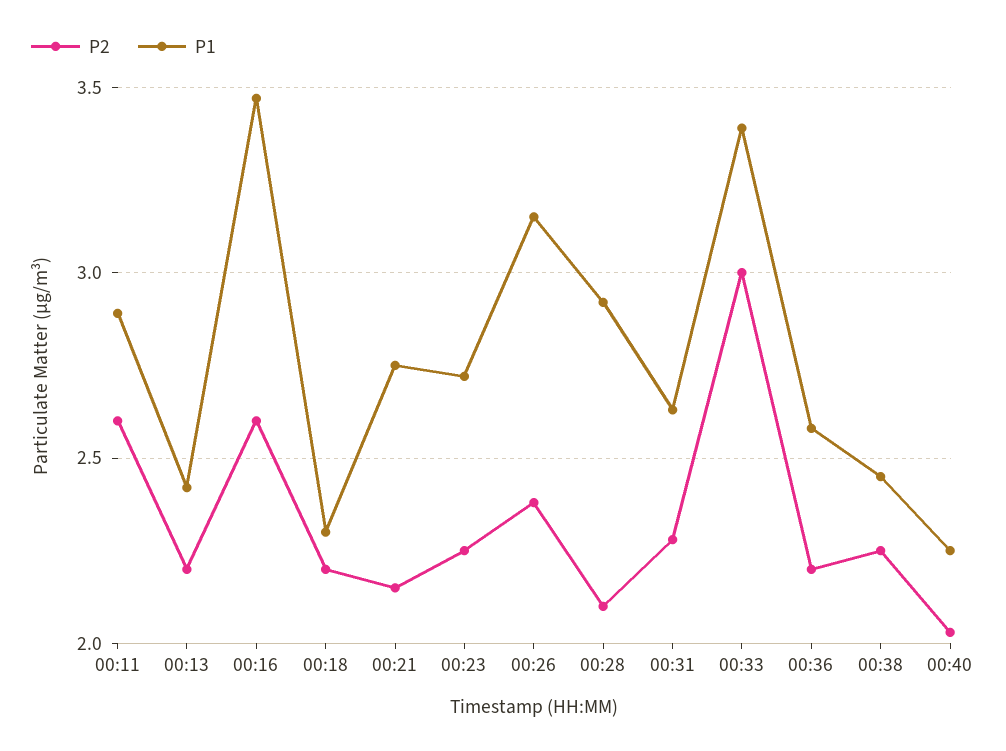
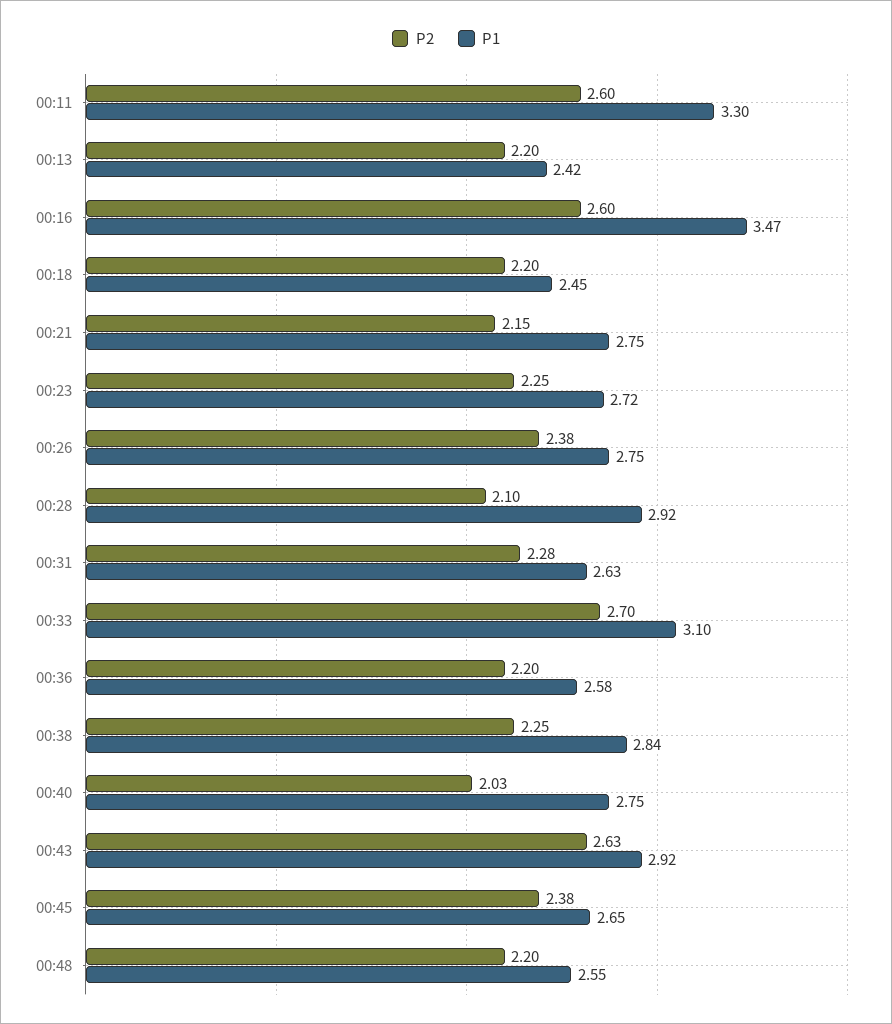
P1, 00:11: 2.9 -> 3.3
P1, 00:18: 2.3 -> 2.45
P1, 00:26: 3.15 -> 2.75
P2, 00:33: 3 -> 2.7
P1, 00:33: 3.4 -> 3.1
P1, 00:38: 2.45 -> 2.84
P1, 00:40: 2.25 -> 2.75
P2, 00:43: none -> 2.63
P1, 00:43: none -> 2.92
P2, 00:45: none -> 2.38
P1, 00:45: none -> 2.65
P2, 00:48: none -> 2.2
P1, 00:48: none -> 2.55

